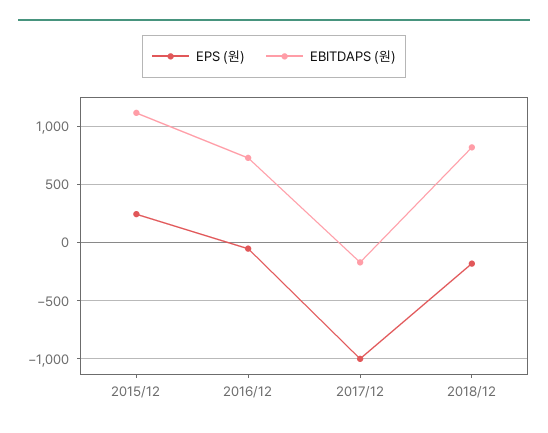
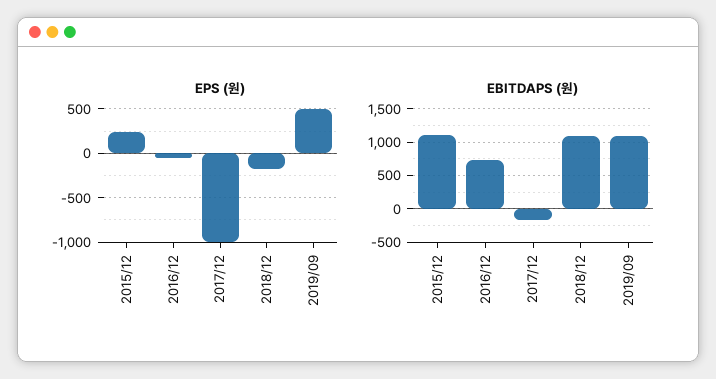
EBITDAPS (원), 2018/12: 800 -> 1100
EPS (원), 2019/09: none -> 500
EBITDAPS (원), 2019/09: none -> 1100

